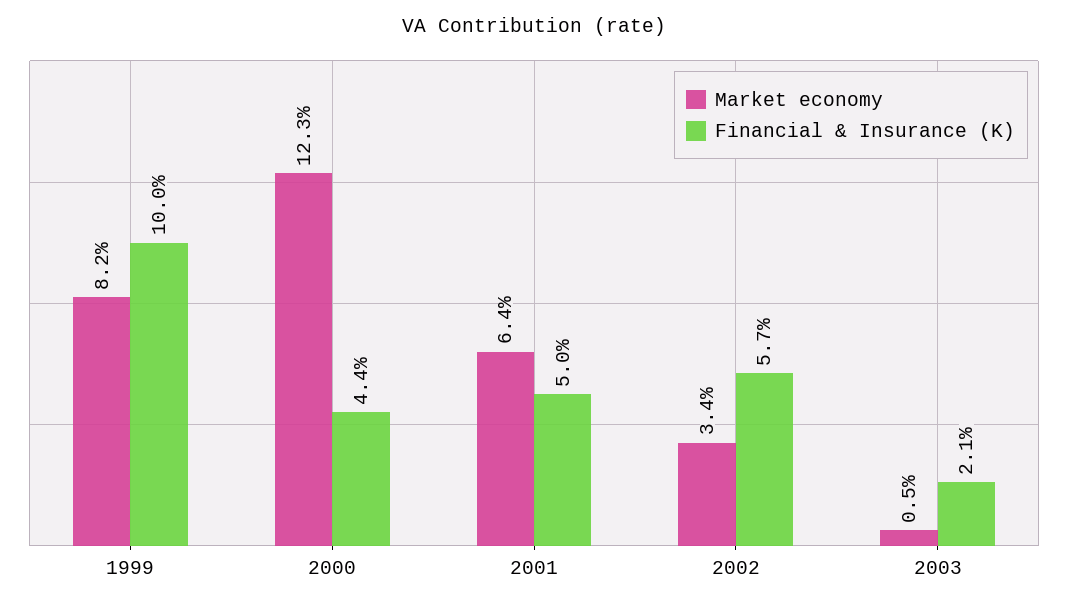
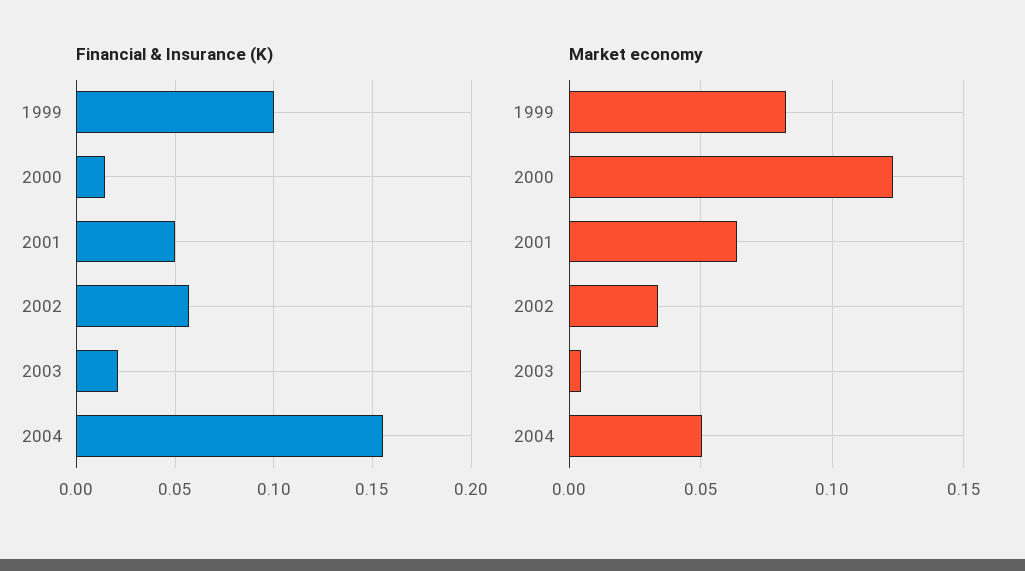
Financial & Insurance (K), 2000: 0.044 -> 0.015
Financial & Insurance (K), 2004: none -> 0.155
Market economy, 2004: none -> 0.05

